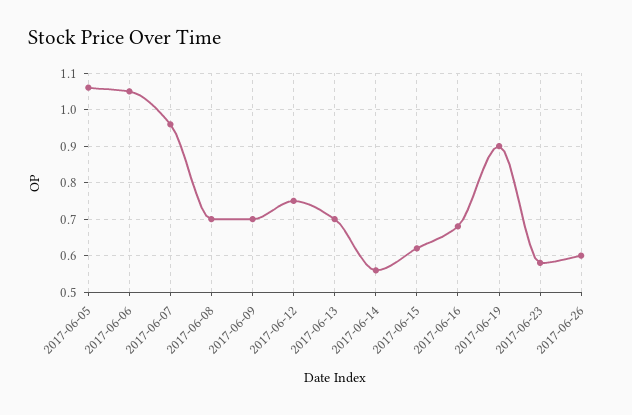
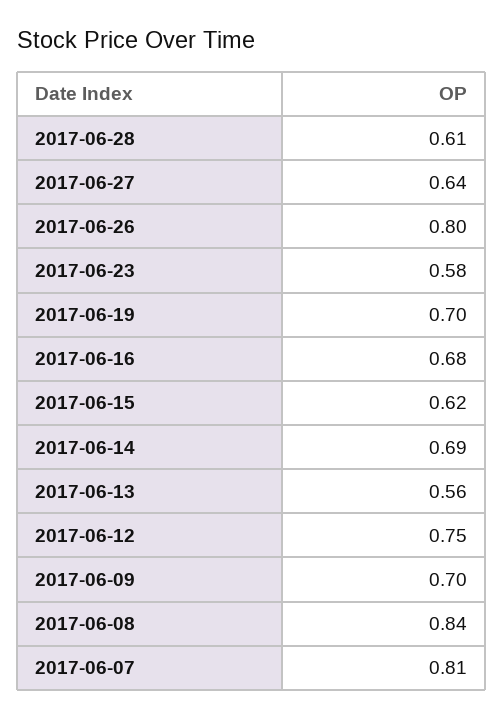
2017-06-05: 1.05 -> none
2017-06-06: 1.05 -> none
2017-06-07: 0.95 -> 0.81
2017-06-08: 0.7 -> 0.84
2017-06-13: 0.7 -> 0.56
2017-06-14: 0.55 -> 0.69
2017-06-19: 0.9 -> 0.7
2017-06-26: 0.6 -> 0.8
2017-06-28: none -> 0.61
2017-06-27: none -> 0.64

